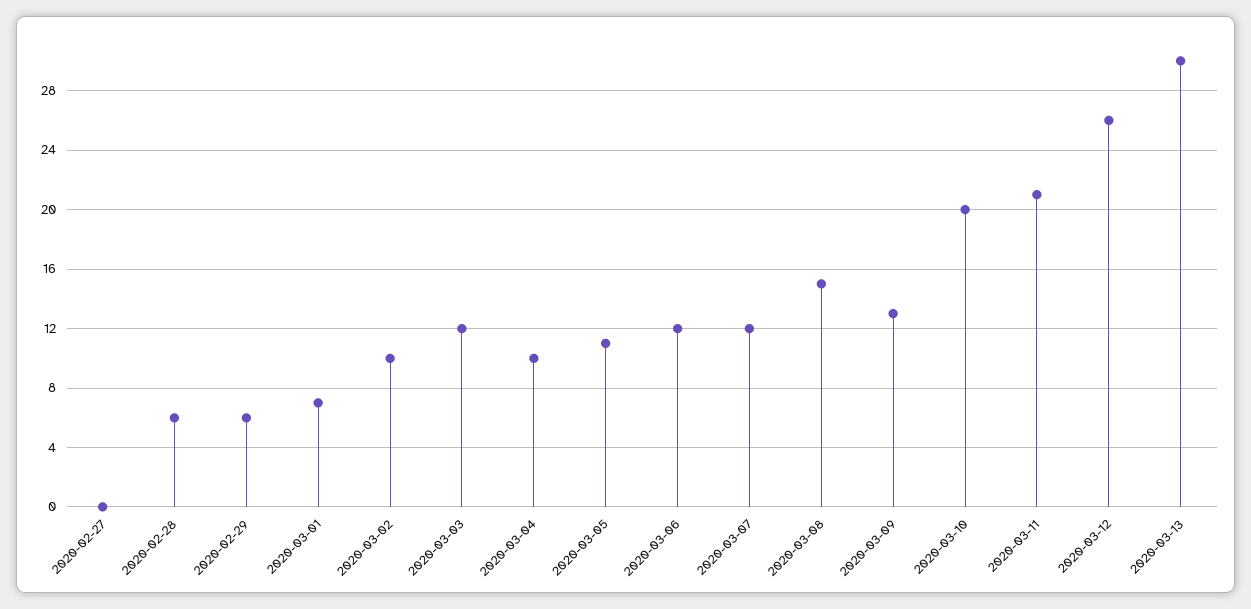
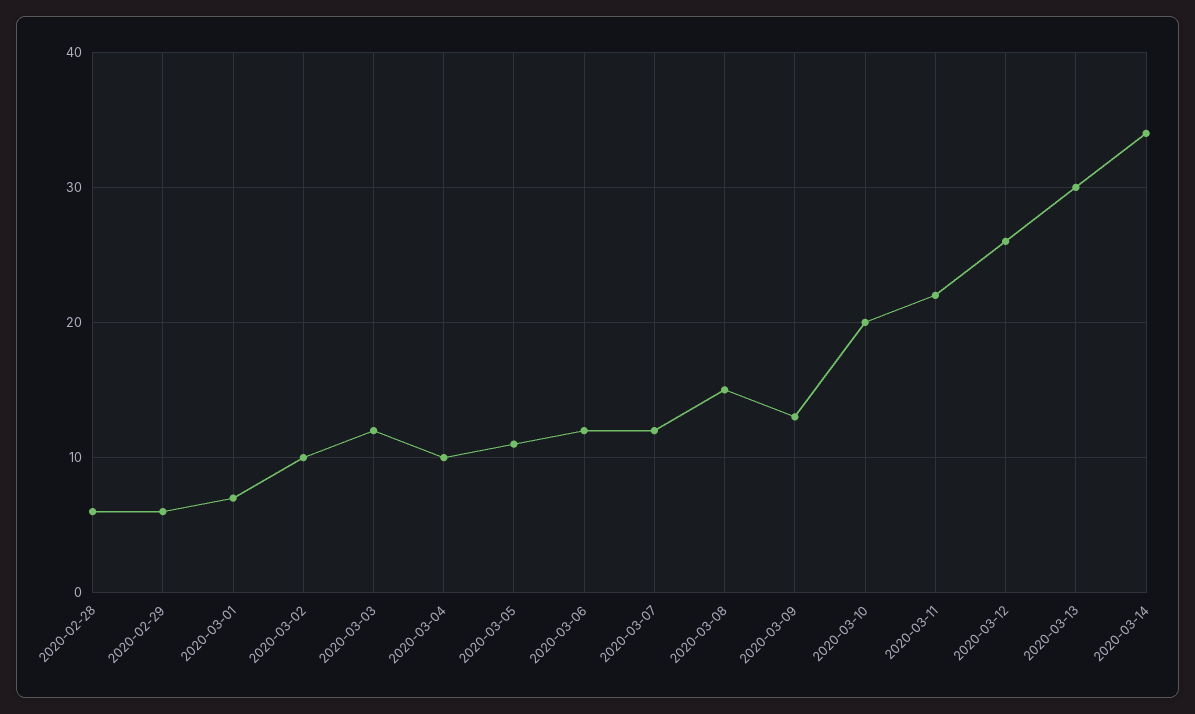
2020-02-27: 0 -> none
2020-03-11: 21 -> 22
2020-03-14: none -> 34

